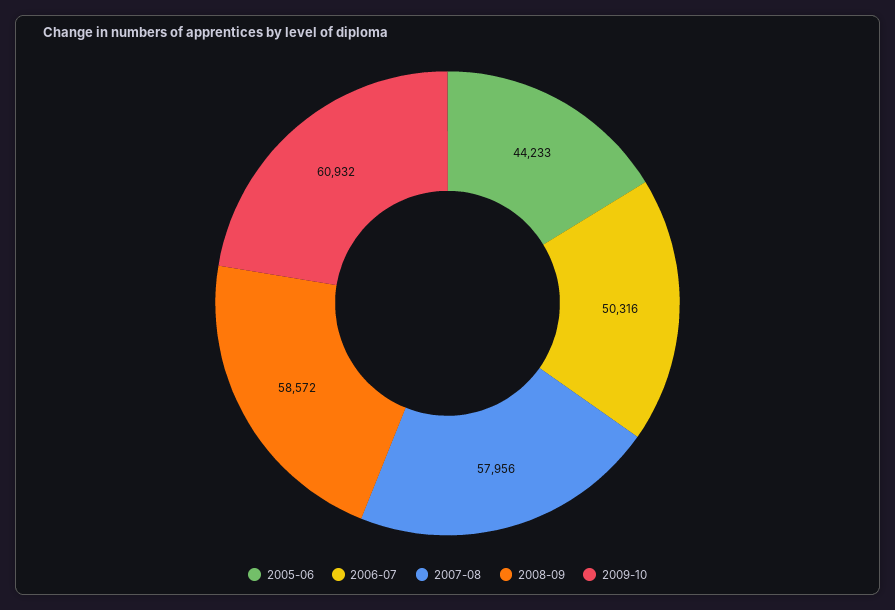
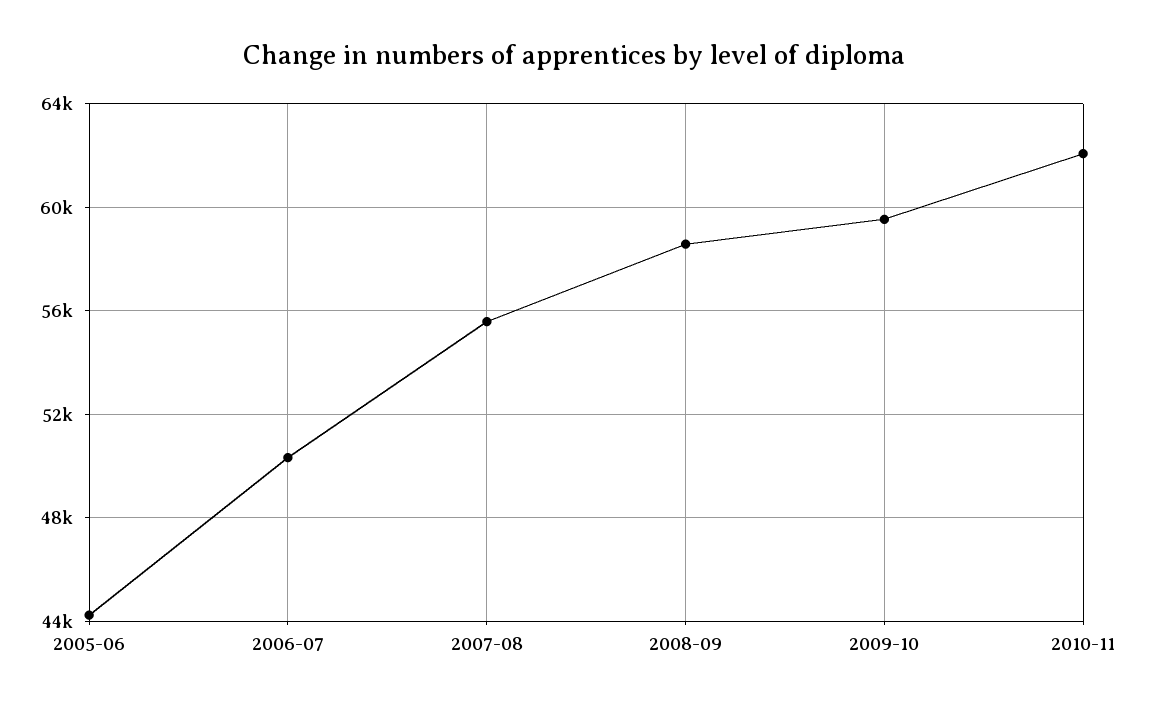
2007-08: 57956 -> 55500
2009-10: 60932 -> 59500
2010-11: none -> 62000

